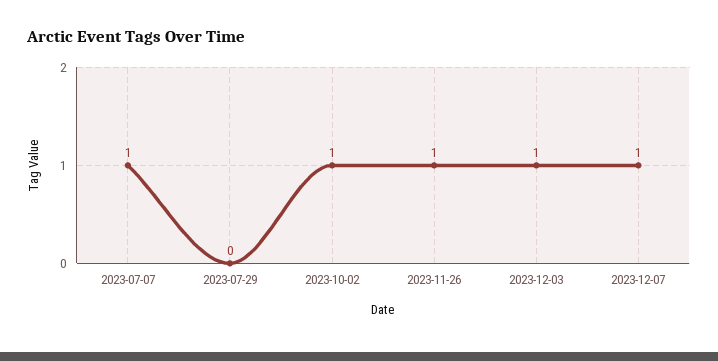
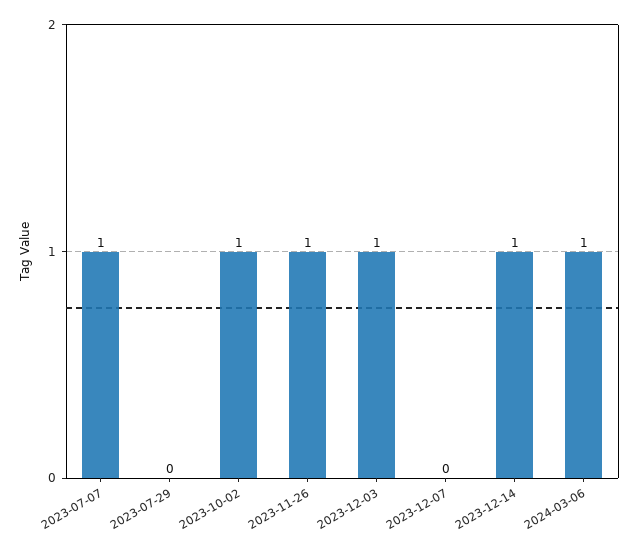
2023-12-07: 1 -> 0
2023-12-14: none -> 1
2024-03-06: none -> 1

